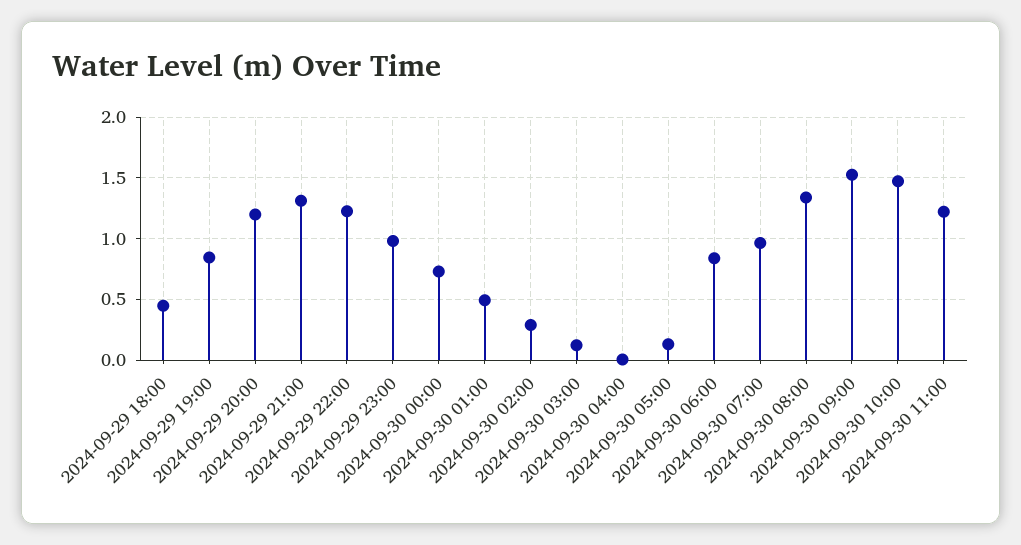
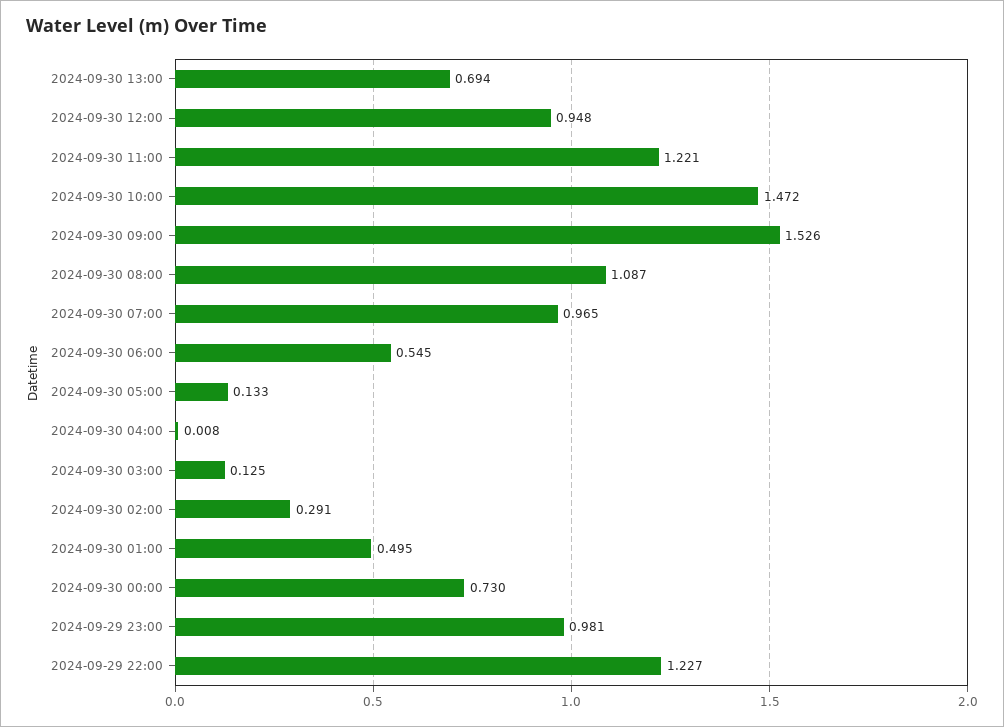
2024-09-29 18:00: 0.45 -> none
2024-09-29 19:00: 0.85 -> none
2024-09-29 20:00: 1.2 -> none
2024-09-29 21:00: 1.3 -> none
2024-09-30 06:00: 0.85 -> 0.545
2024-09-30 08:00: 1.35 -> 1.087
2024-09-30 13:00: none -> 0.694
2024-09-30 12:00: none -> 0.948

